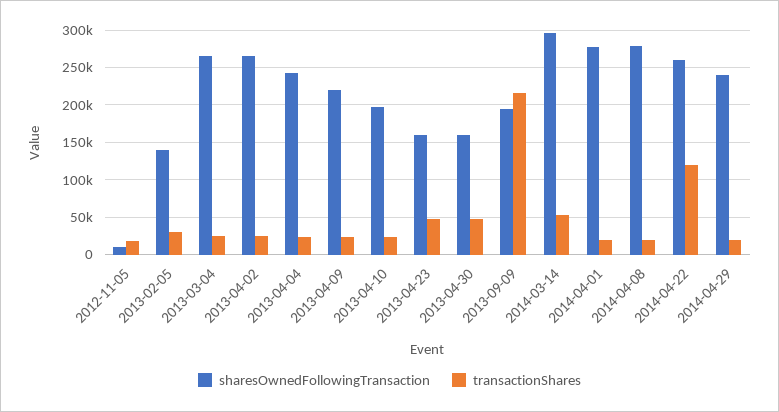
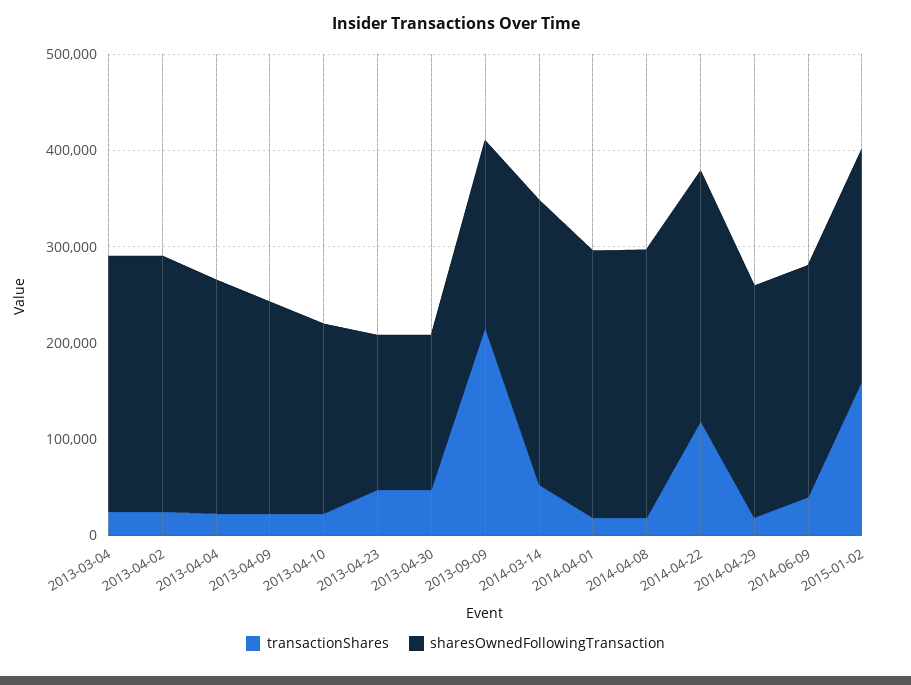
sharesOwnedFollowingTransaction, 2012-11-05: 10000 -> none
transactionShares, 2012-11-05: 20000 -> none
sharesOwnedFollowingTransaction, 2013-02-05: 140000 -> none
transactionShares, 2013-02-05: 30000 -> none
transactionShares, 2014-06-09: none -> 40000
sharesOwnedFollowingTransaction, 2014-06-09: none -> 240000
transactionShares, 2015-01-02: none -> 160000
sharesOwnedFollowingTransaction, 2015-01-02: none -> 240000

